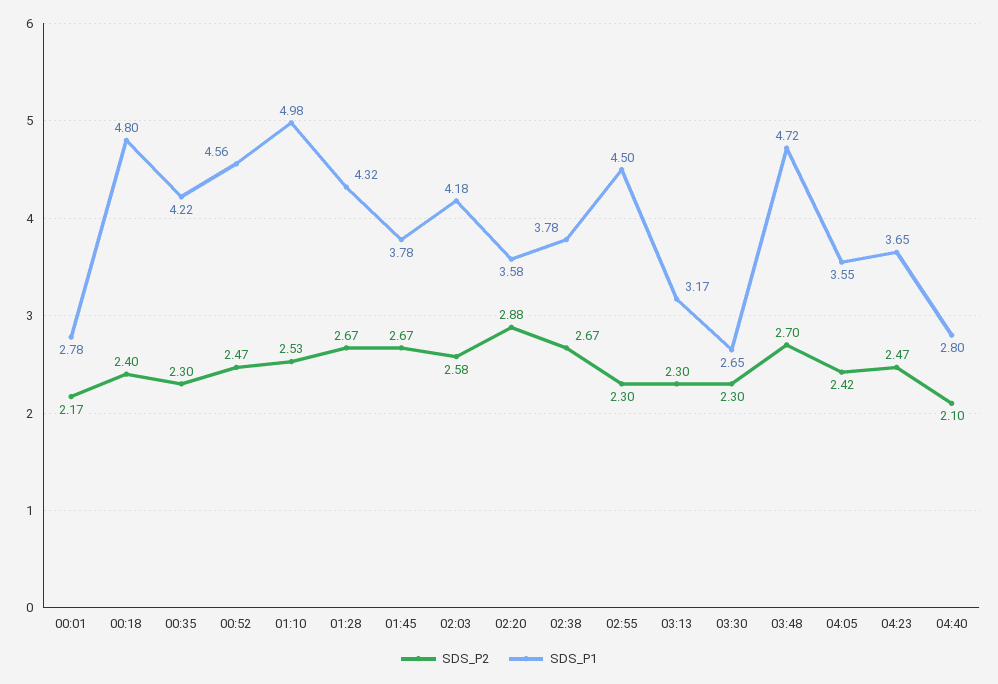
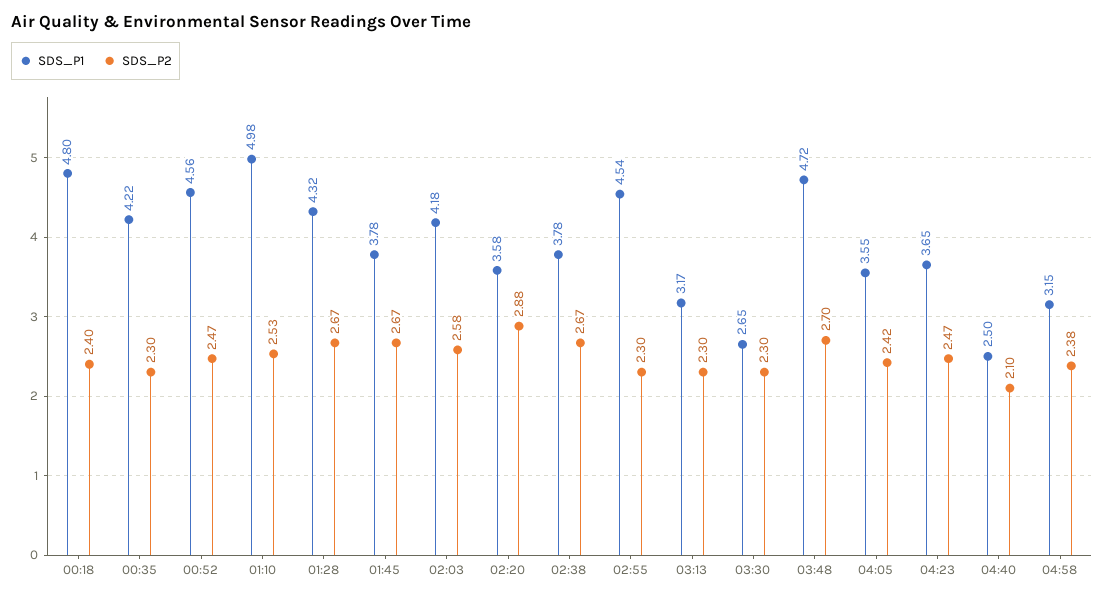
SDS_P2, 00:01: 2.17 -> none
SDS_P1, 00:01: 2.78 -> none
SDS_P1, 02:55: 4.5 -> 4.54
SDS_P1, 04:40: 2.8 -> 2.5
SDS_P1, 04:58: none -> 3.15
SDS_P2, 04:58: none -> 2.38

